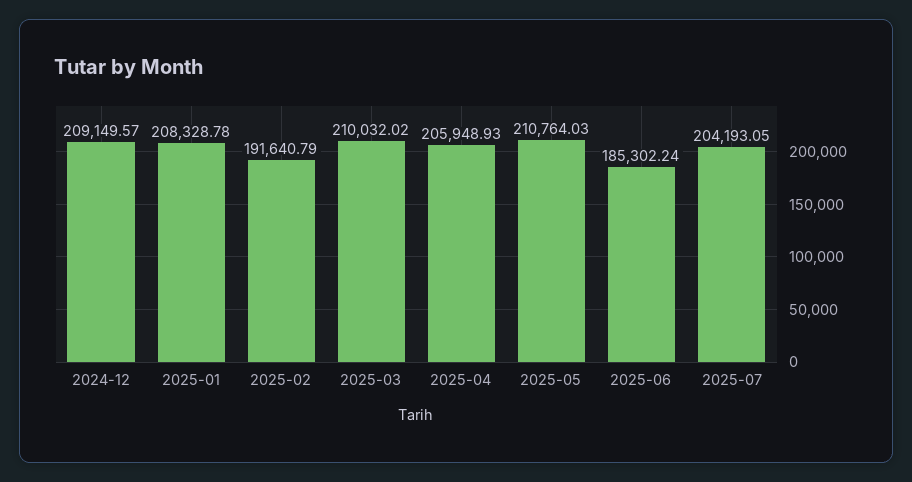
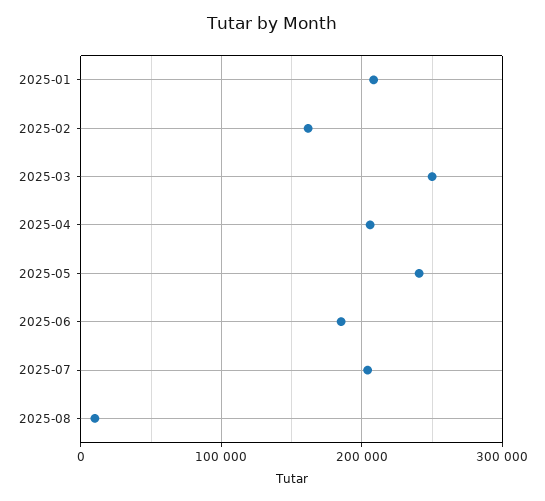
2024-12: 209149.57 -> none
2025-02: 191640.79 -> 160000
2025-03: 210032.02 -> 250000
2025-05: 210764.03 -> 240000
2025-08: none -> 10000

